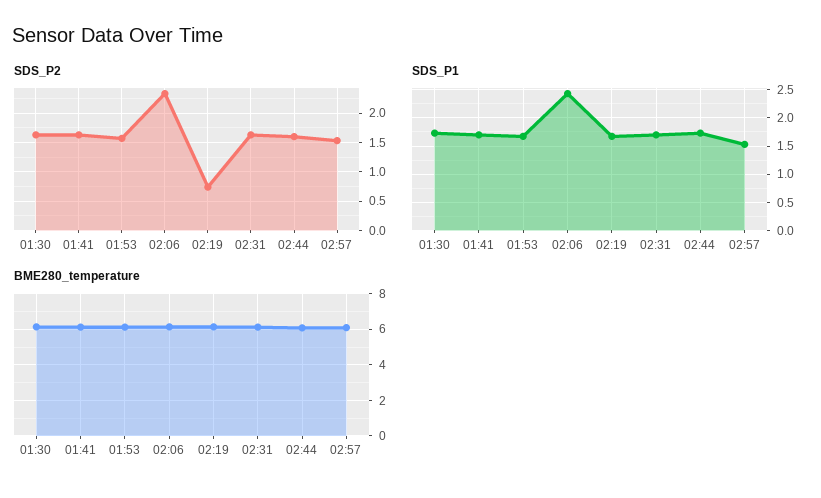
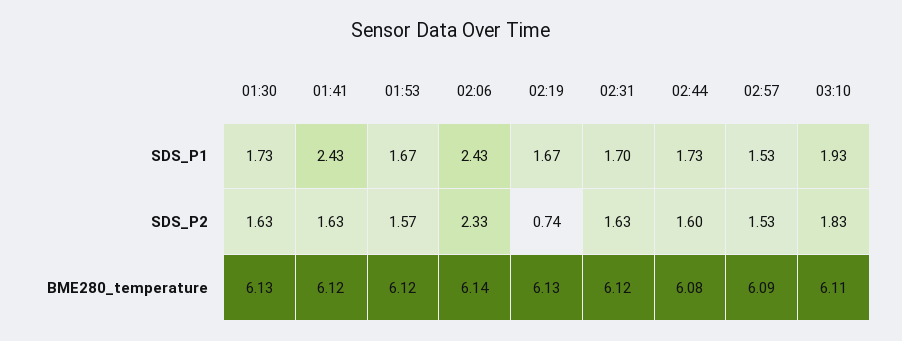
SDS_P1, 01:41: 1.75 -> 2.43
SDS_P1, 03:10: none -> 1.93
SDS_P2, 03:10: none -> 1.83
BME280_temperature, 03:10: none -> 6.11

